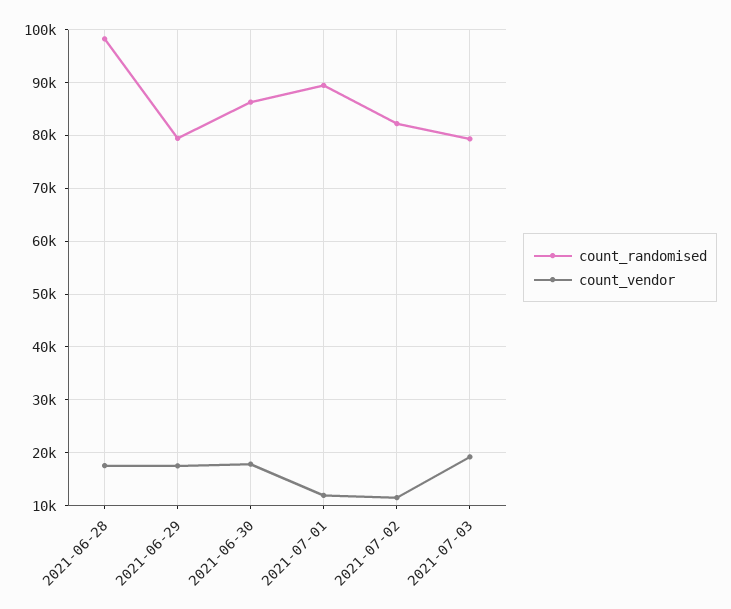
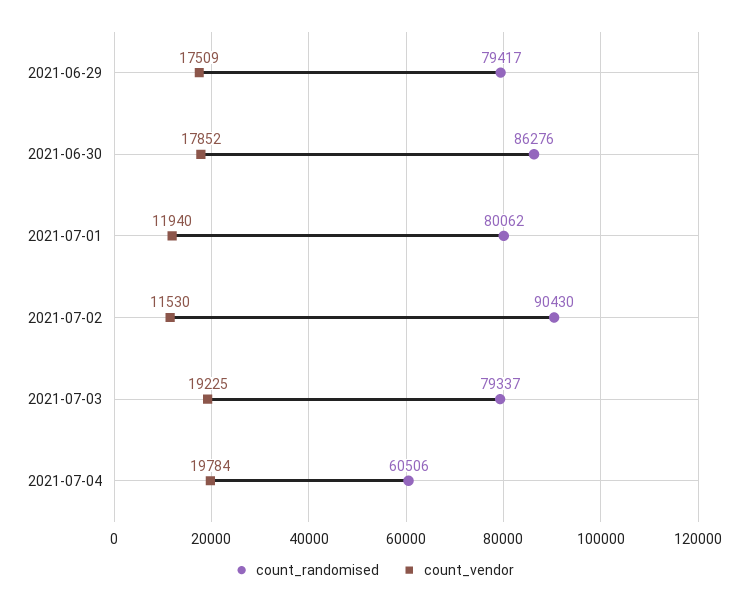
count_randomised, 2021-06-28: 98000 -> none
count_vendor, 2021-06-28: 18000 -> none
count_randomised, 2021-07-01: 90000 -> 80062
count_randomised, 2021-07-02: 82000 -> 90430
count_randomised, 2021-07-04: none -> 60506
count_vendor, 2021-07-04: none -> 19784

